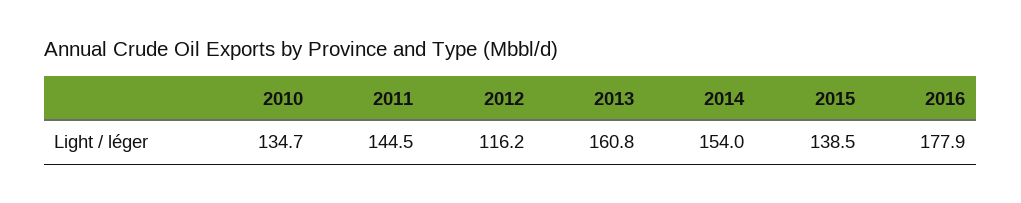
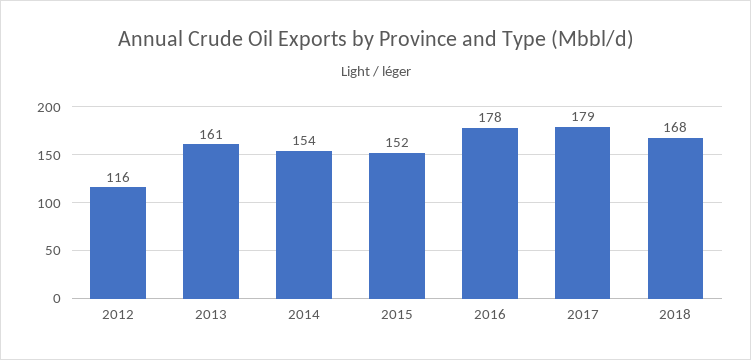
2010: 134.7 -> none
2011: 144.5 -> none
2015: 138.5 -> 152
2017: none -> 179
2018: none -> 168

